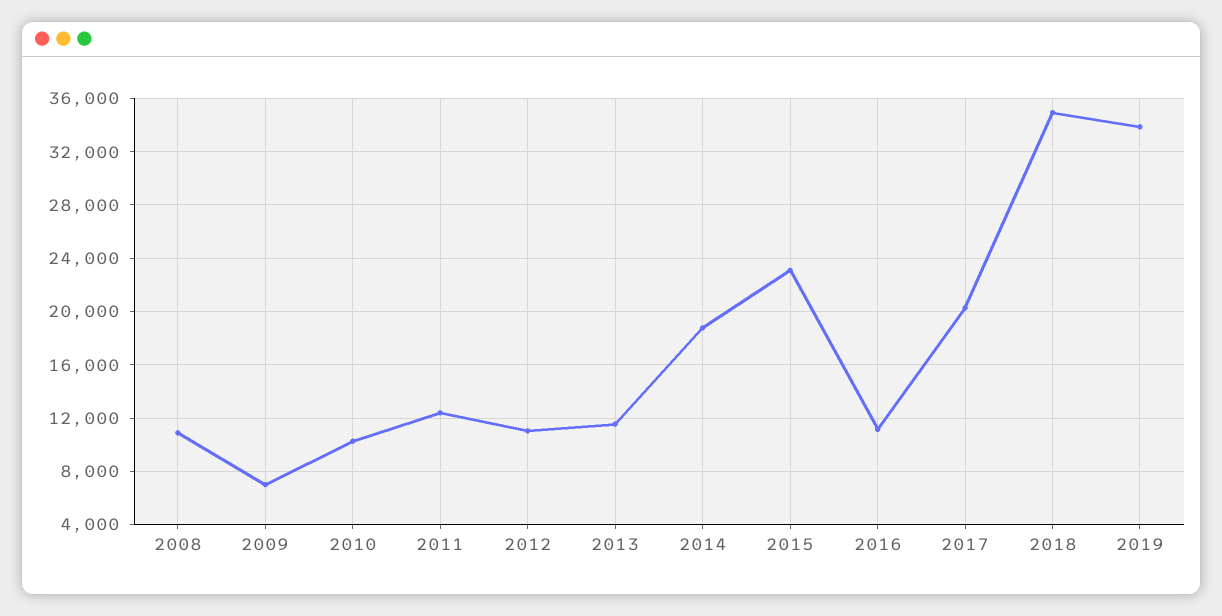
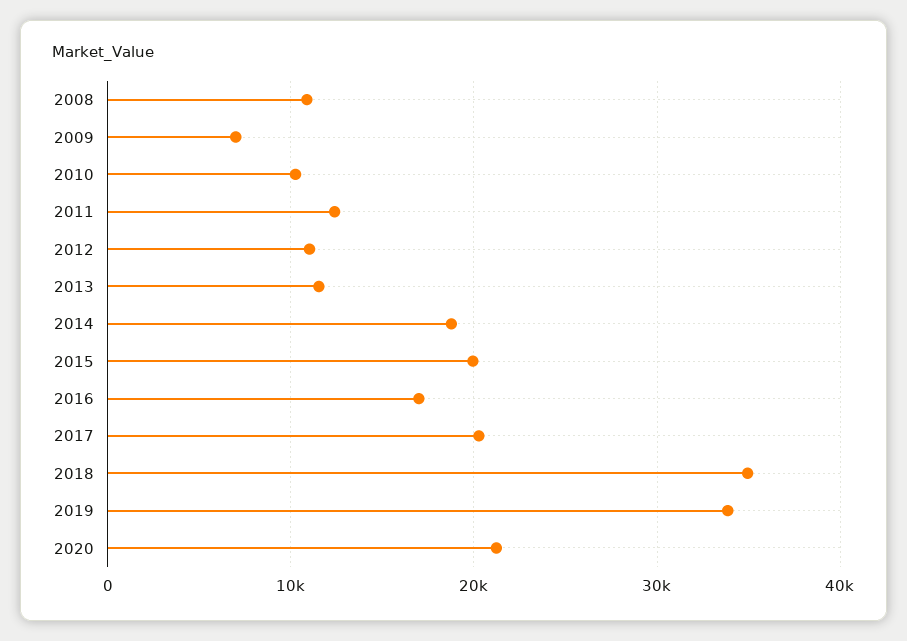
2015: 23000 -> 20000
2016: 11000 -> 17000
2020: none -> 21000

